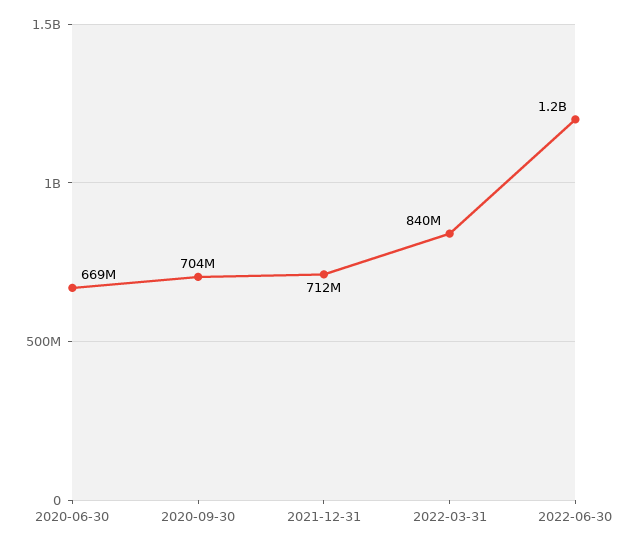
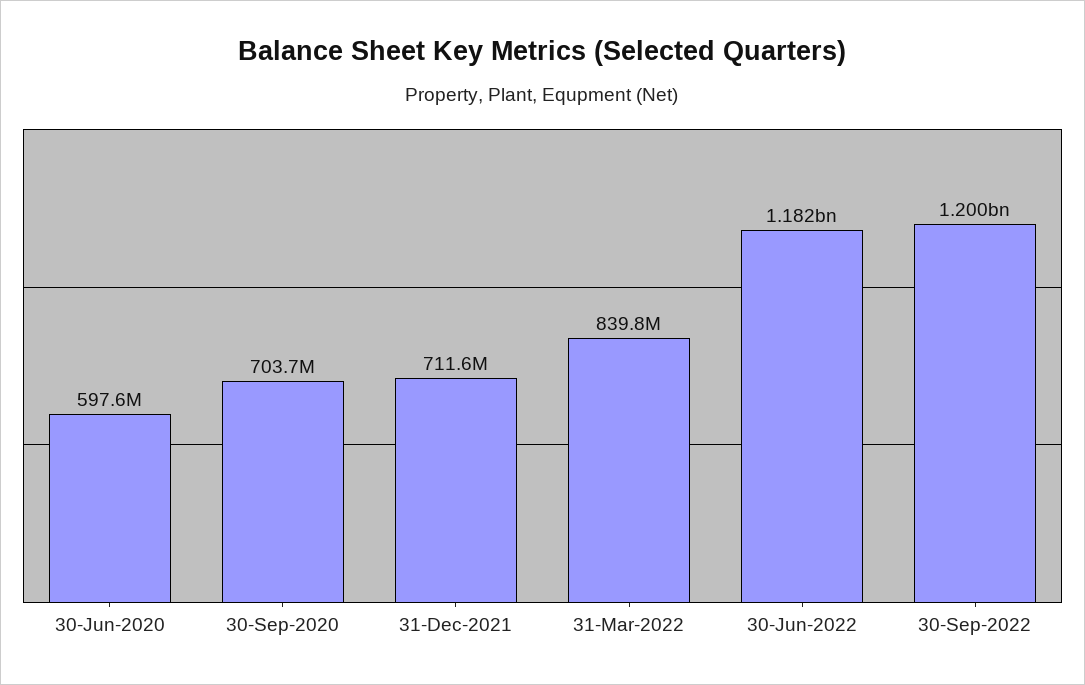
2020-06-30: 669000000 -> 597600000
30-Sep-2022: none -> 1200000000

